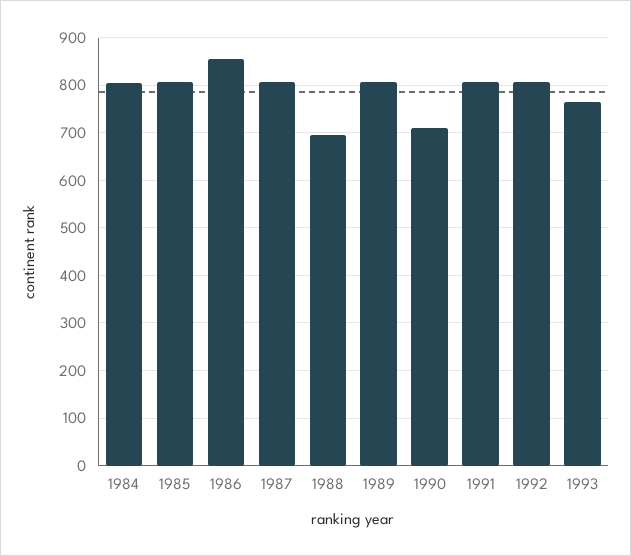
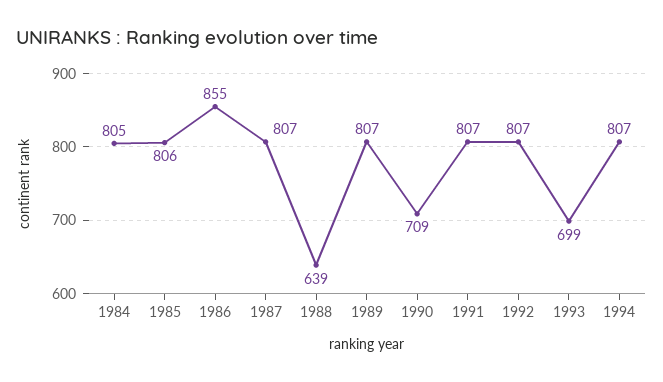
1988: 700 -> 639
1993: 760 -> 699
1994: none -> 807

